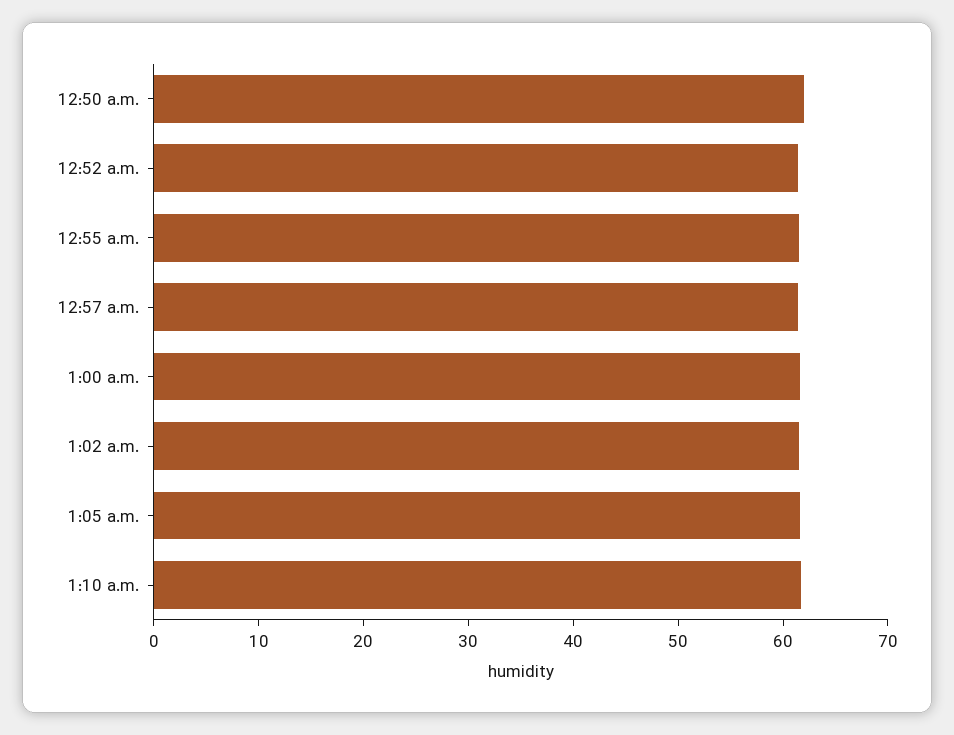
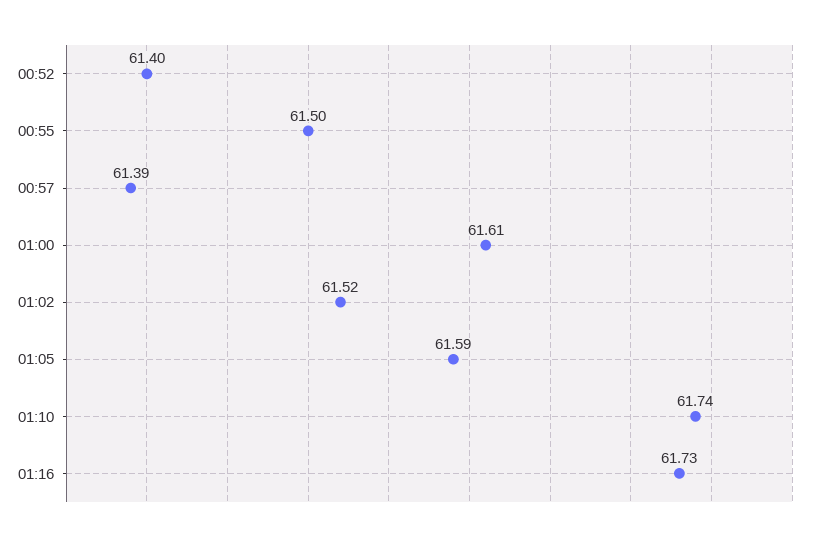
12:50 a.m.: 62 -> none
01:16: none -> 61.73

